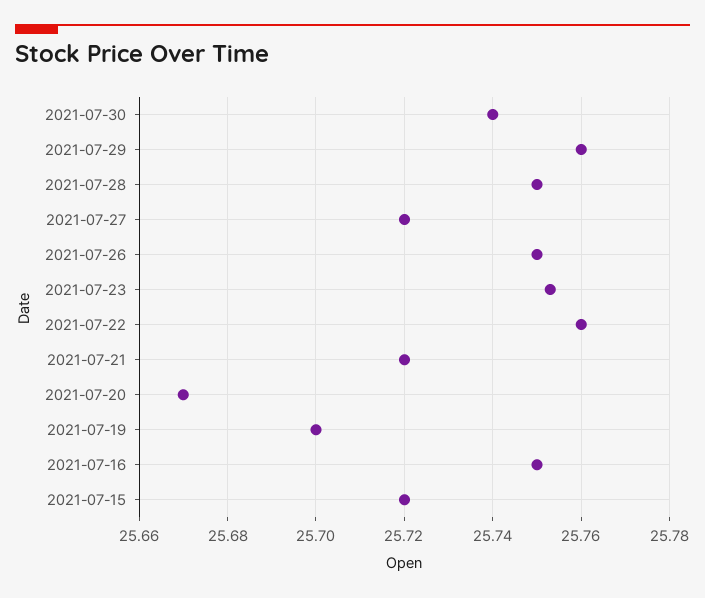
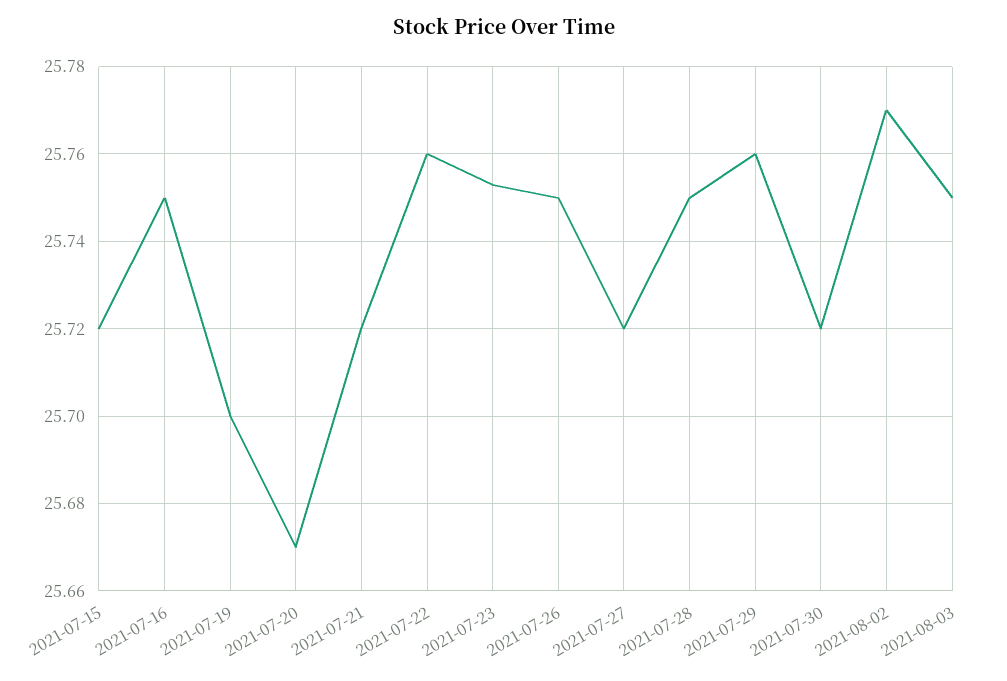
2021-07-30: 25.74 -> 25.72
2021-08-02: none -> 25.77
2021-08-03: none -> 25.75

